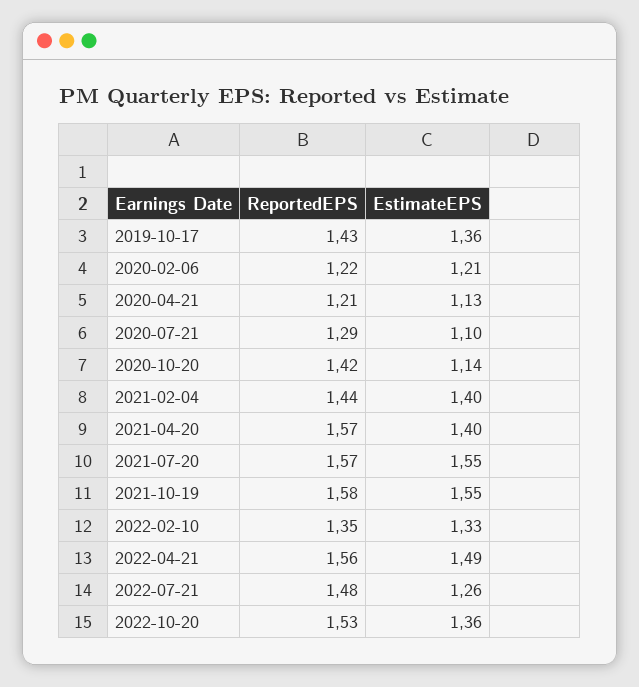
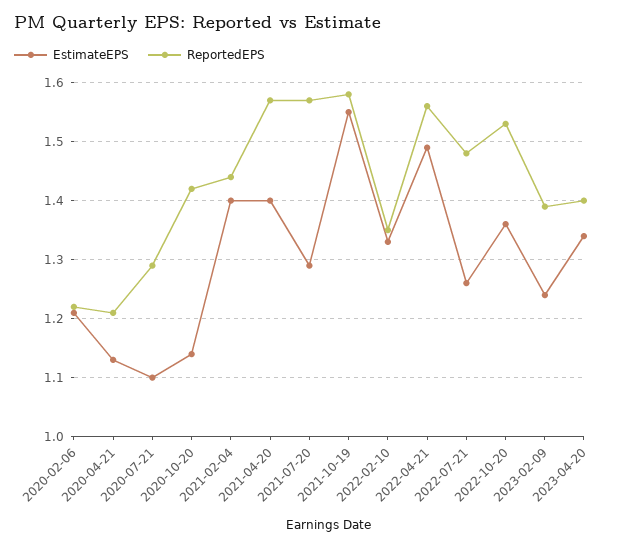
ReportedEPS, 2019-10-17: 1.43 -> none
EstimateEPS, 2019-10-17: 1.36 -> none
EstimateEPS, 2021-07-20: 1.55 -> 1.3
EstimateEPS, 2023-02-09: none -> 1.25
ReportedEPS, 2023-02-09: none -> 1.4
EstimateEPS, 2023-04-20: none -> 1.35
ReportedEPS, 2023-04-20: none -> 1.4

